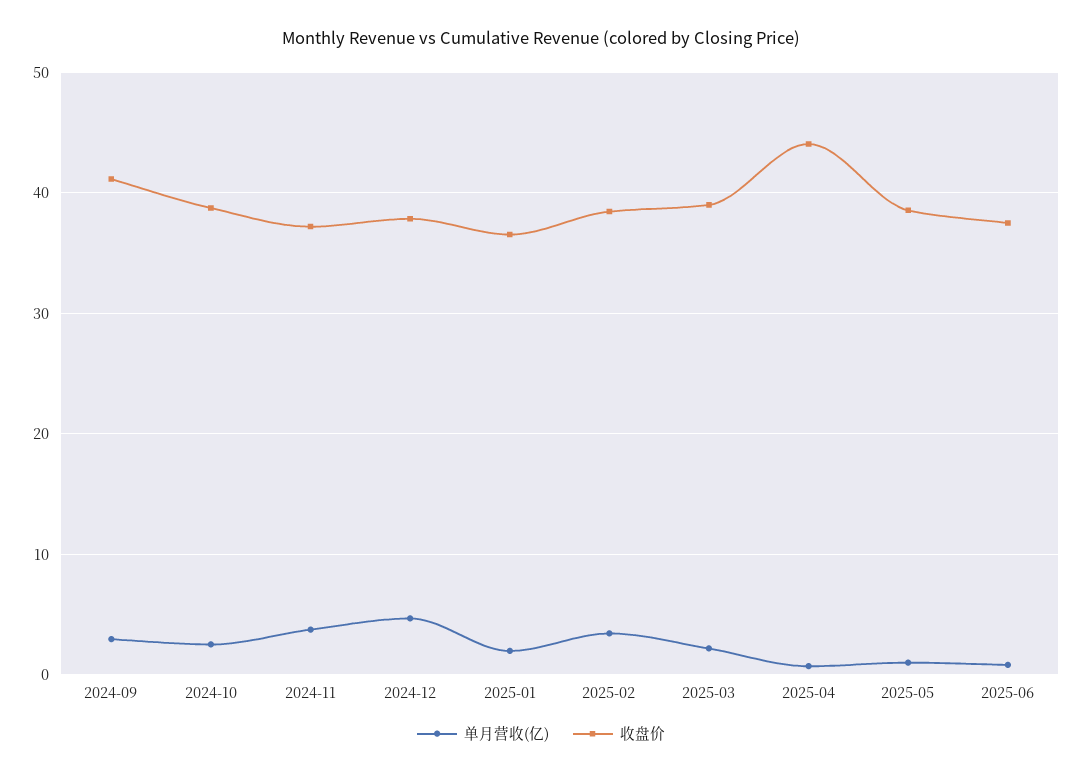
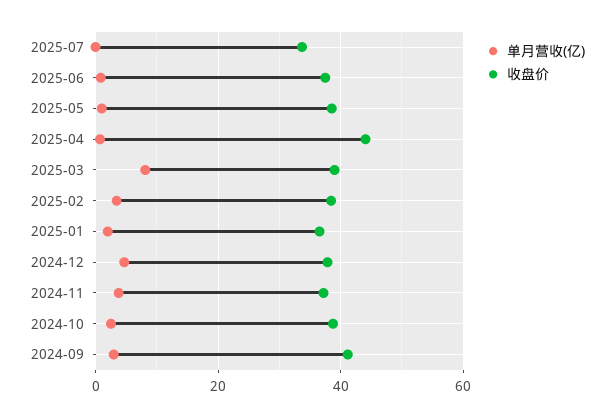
单月营收(亿), 2025-03: 2 -> 8
单月营收(亿), 2025-07: none -> 0
收盘价, 2025-07: none -> 34

